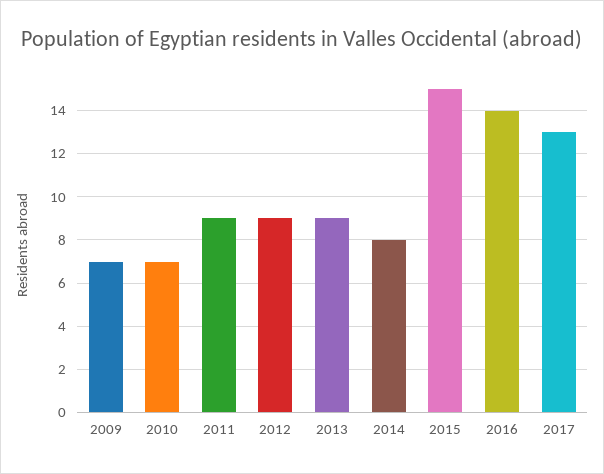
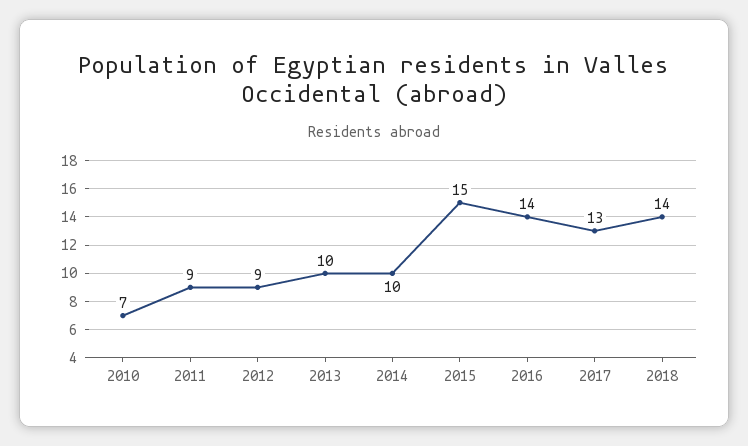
2009: 7 -> none
2013: 9 -> 10
2014: 8 -> 10
2018: none -> 14

